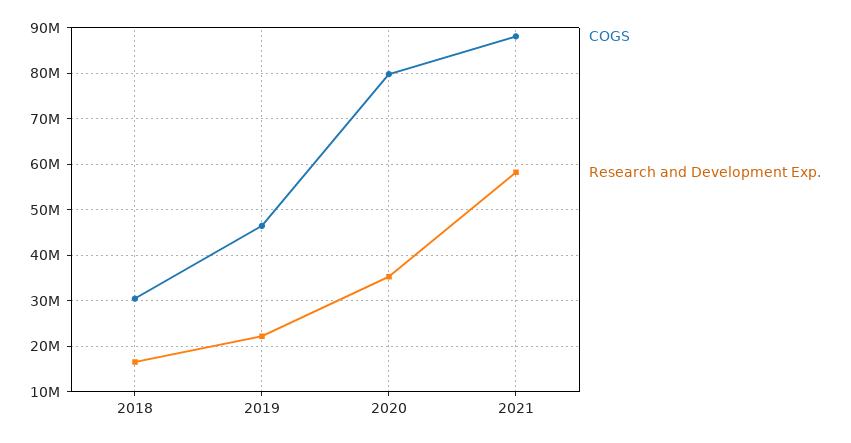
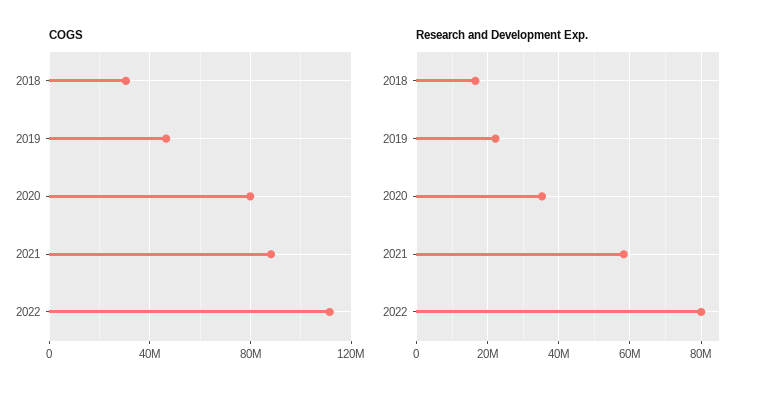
COGS, 2022: none -> 110000000
Research and Development Exp., 2022: none -> 80000000

